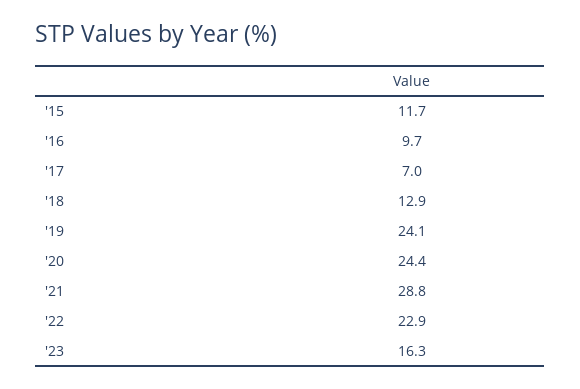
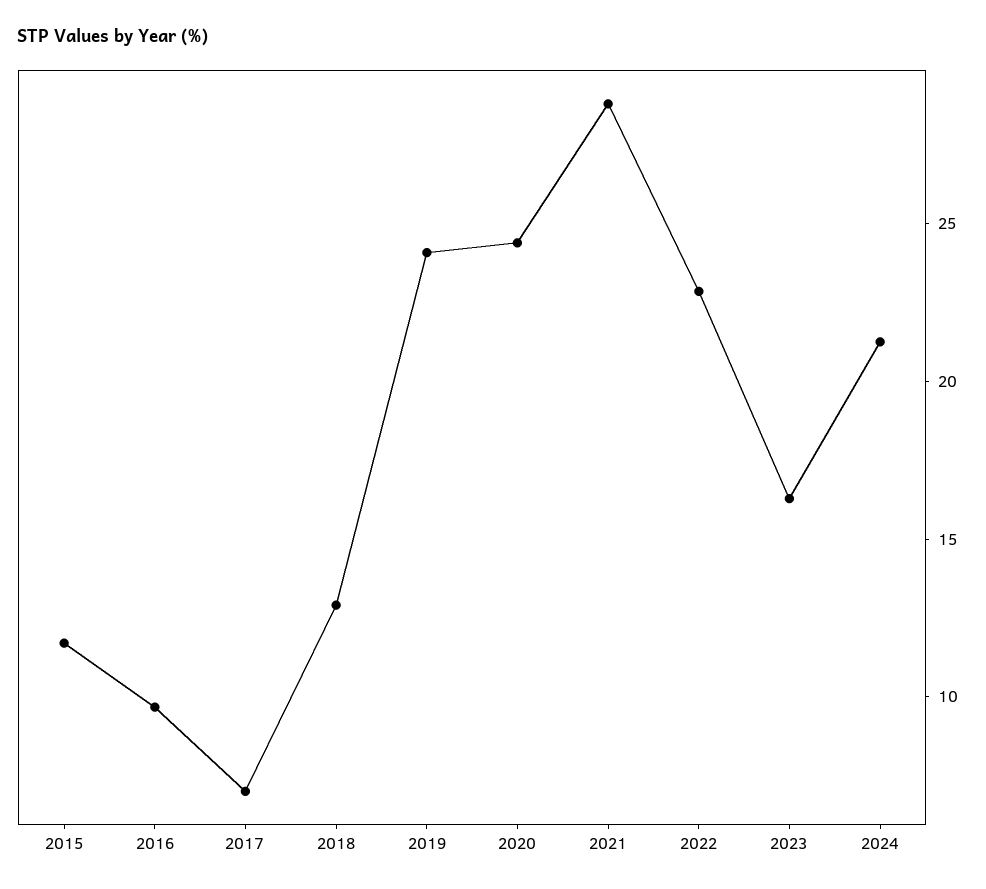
2024: none -> 21

